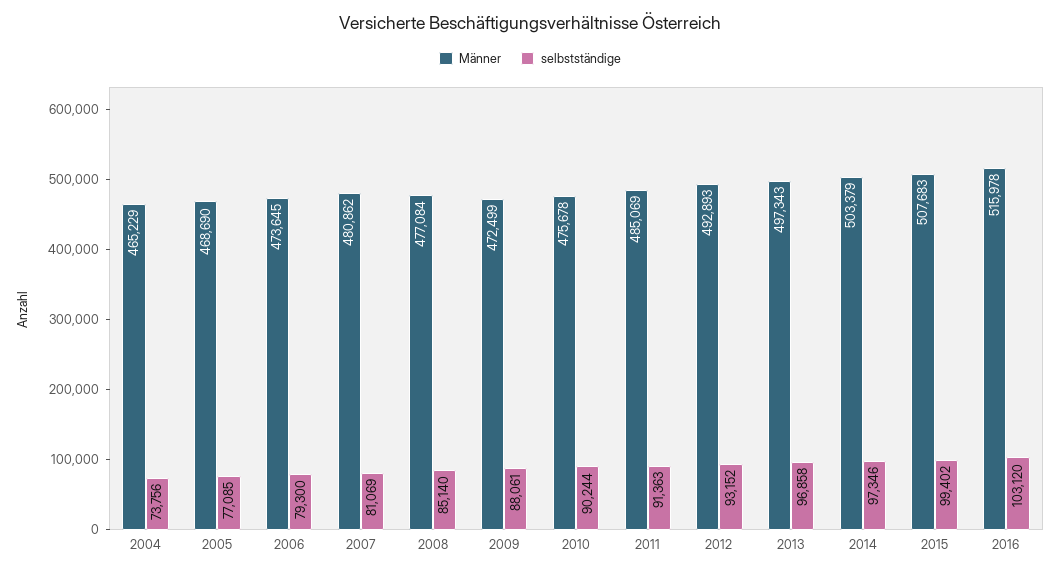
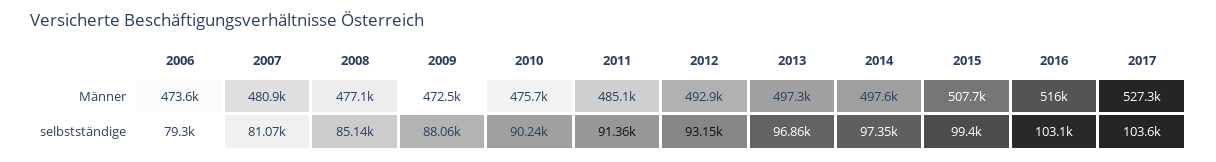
Männer, 2004: 465229 -> none
selbstständige, 2004: 73756 -> none
Männer, 2005: 468690 -> none
selbstständige, 2005: 77085 -> none
Männer, 2014: 503379 -> 497600
Männer, 2017: none -> 527300
selbstständige, 2017: none -> 103600

